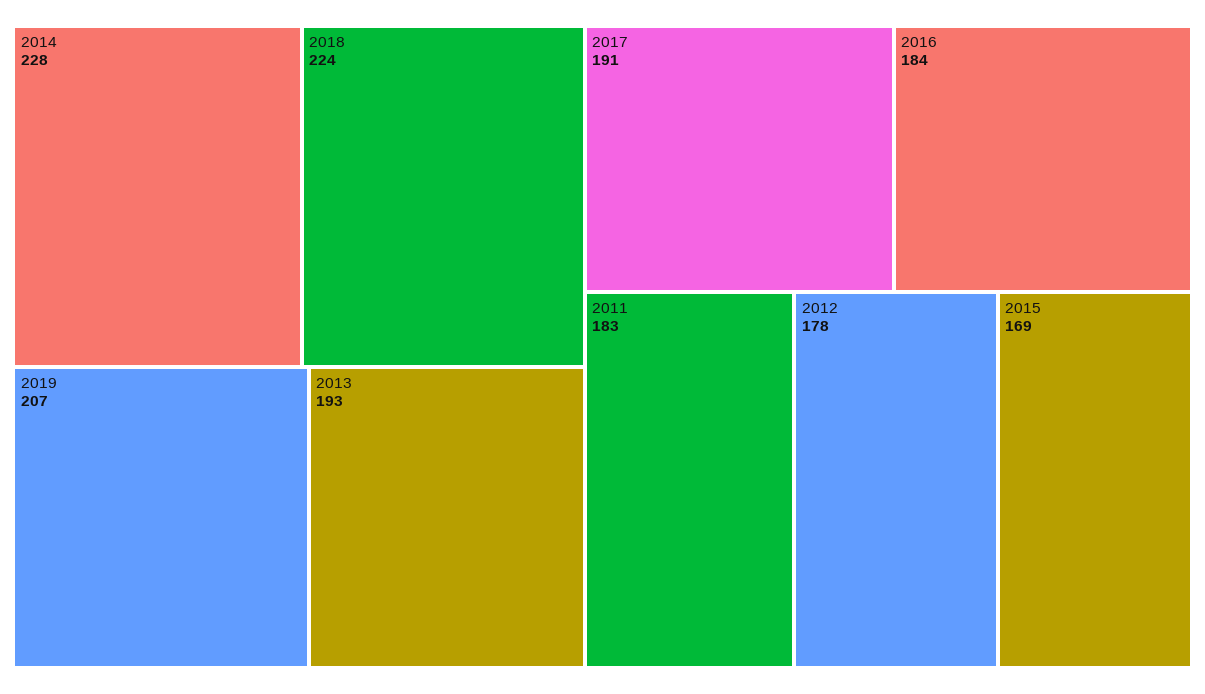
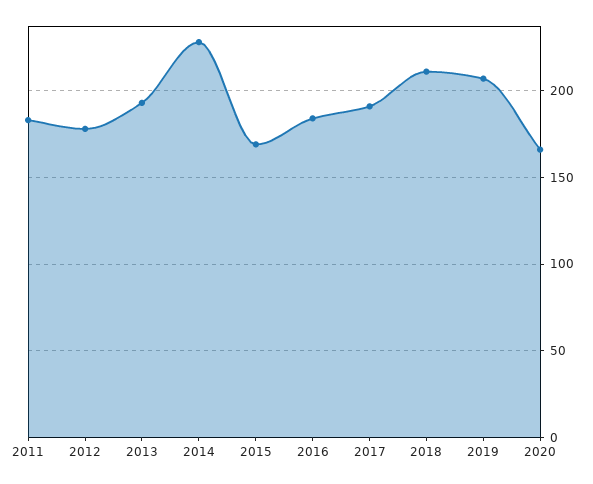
2018: 224 -> 210
2020: none -> 165

